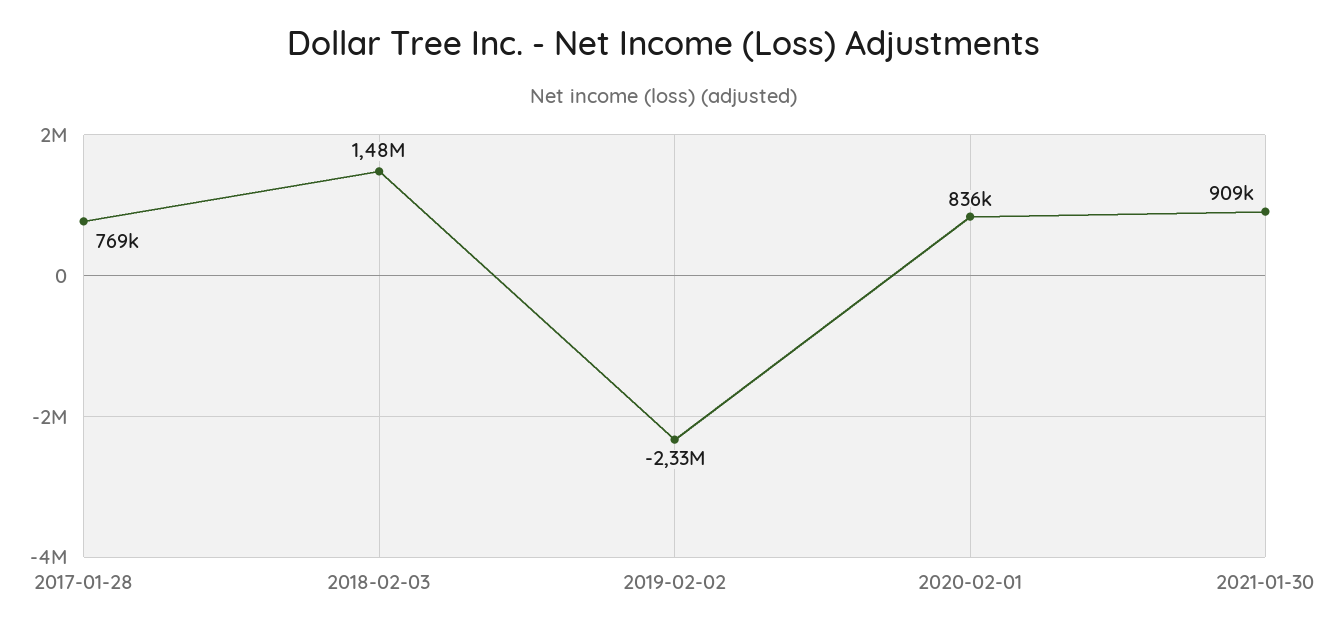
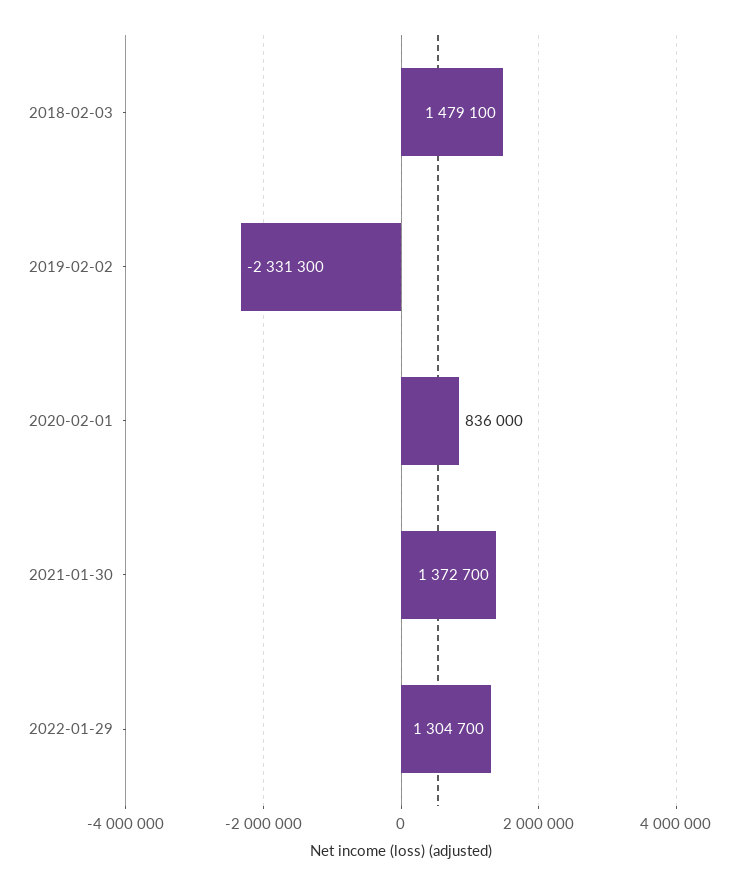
2017-01-28: 769000 -> none
2021-01-30: 909000 -> 1372700
2022-01-29: none -> 1304700

